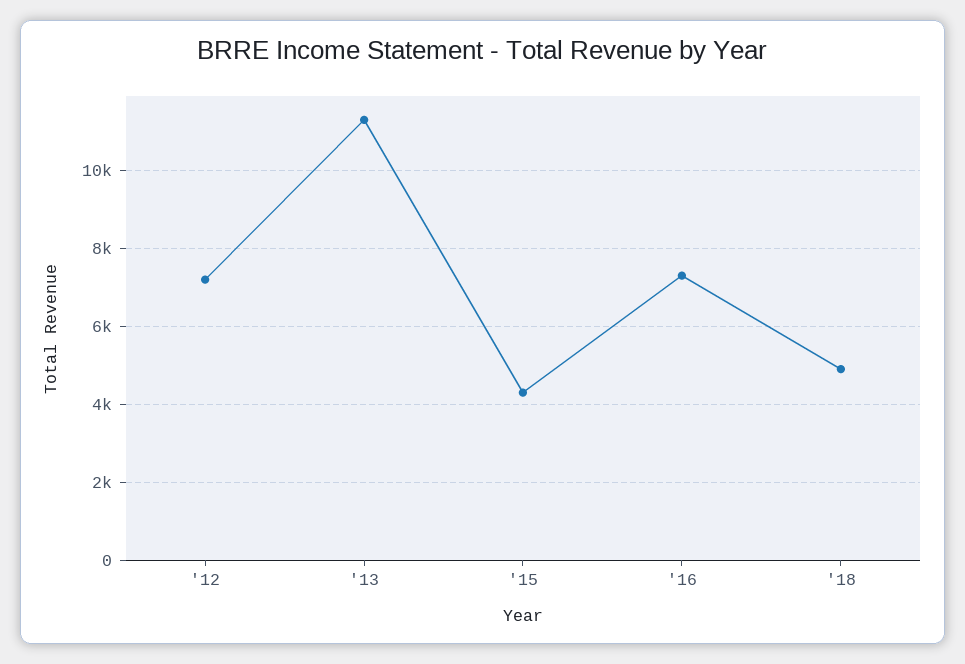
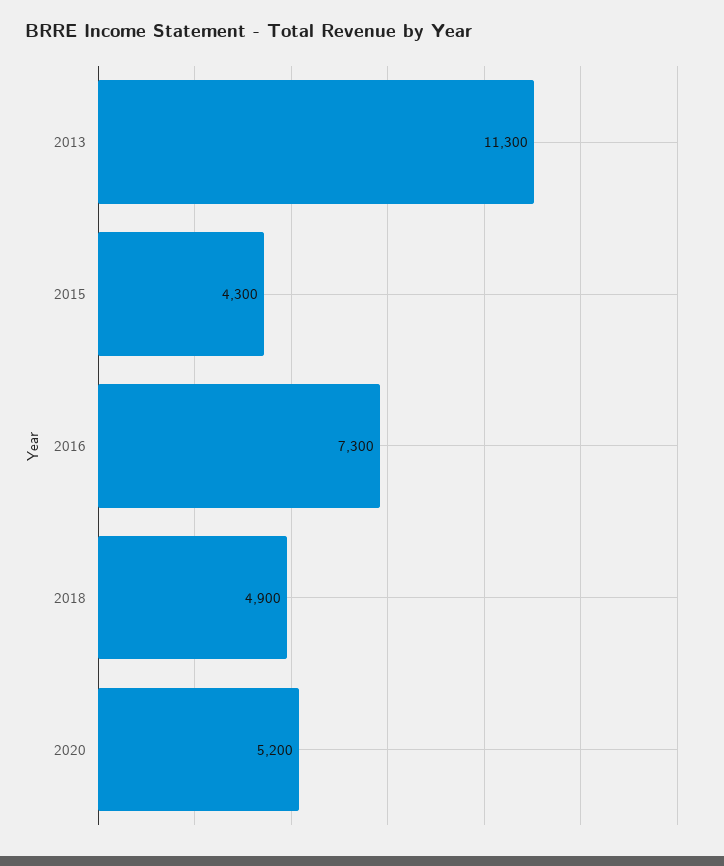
'12: 7200 -> none
2020: none -> 5200

